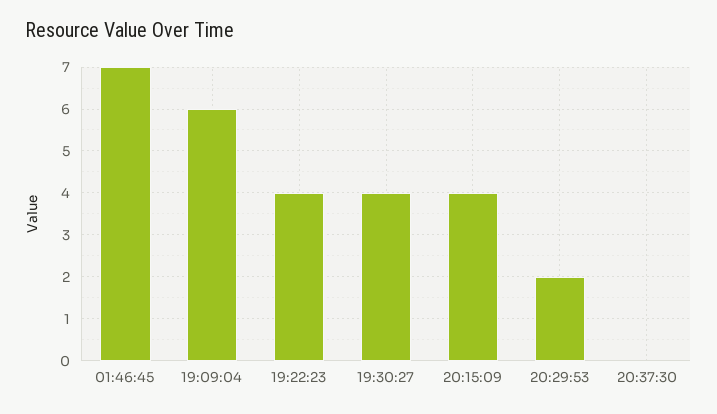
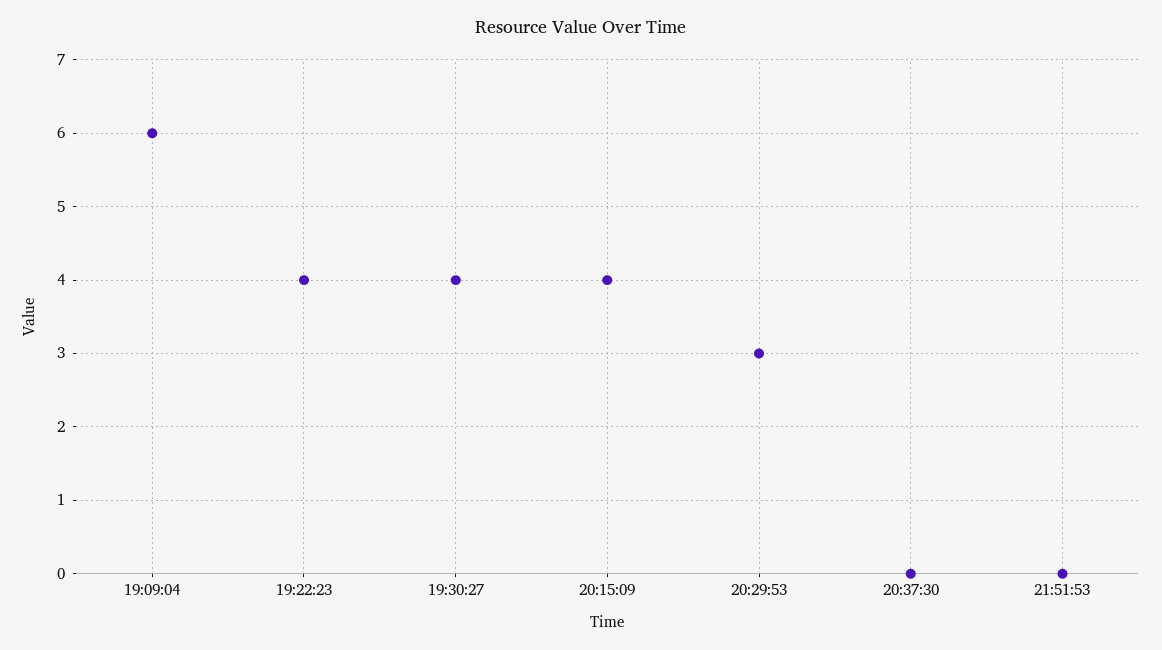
01:46:45: 7 -> none
20:29:53: 2 -> 3
21:51:53: none -> 0

